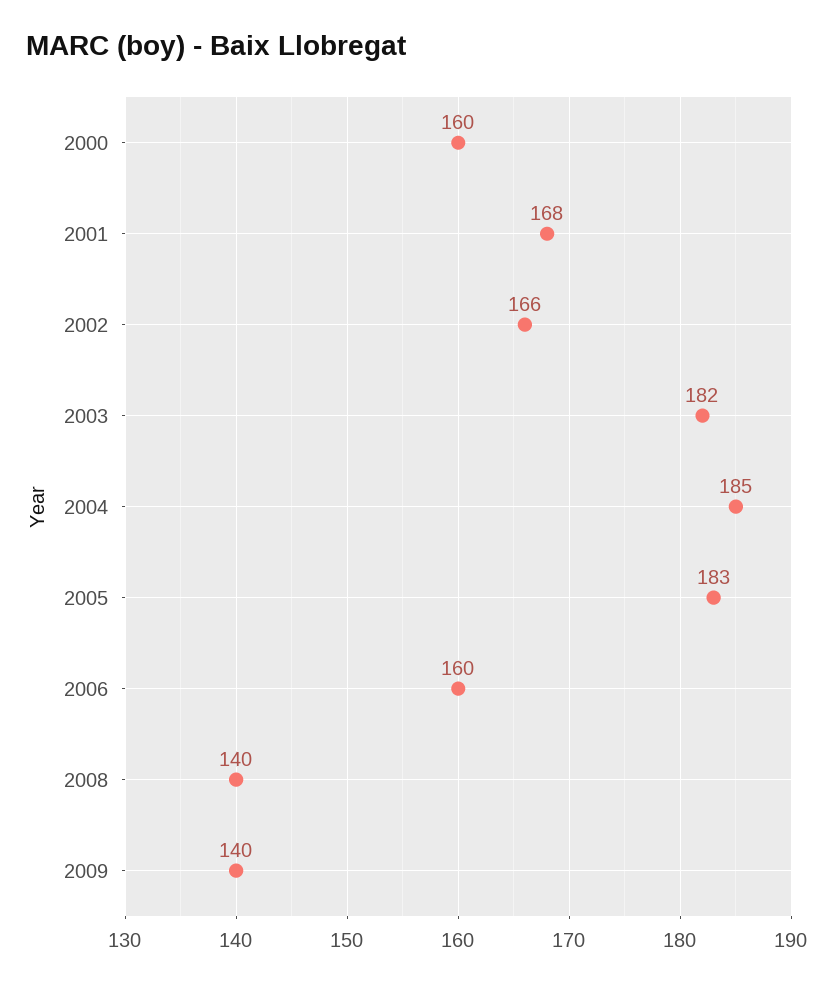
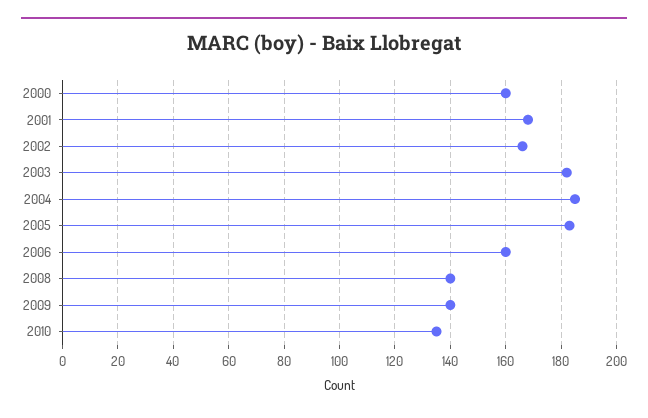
2010: none -> 135

